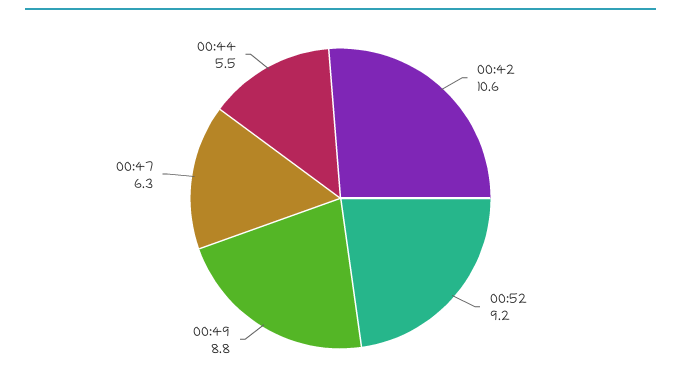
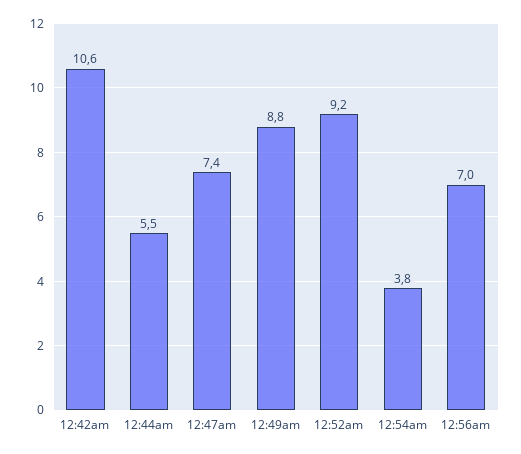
00:47: 6.3 -> 7.4
12:54am: none -> 3.8
12:56am: none -> 7

